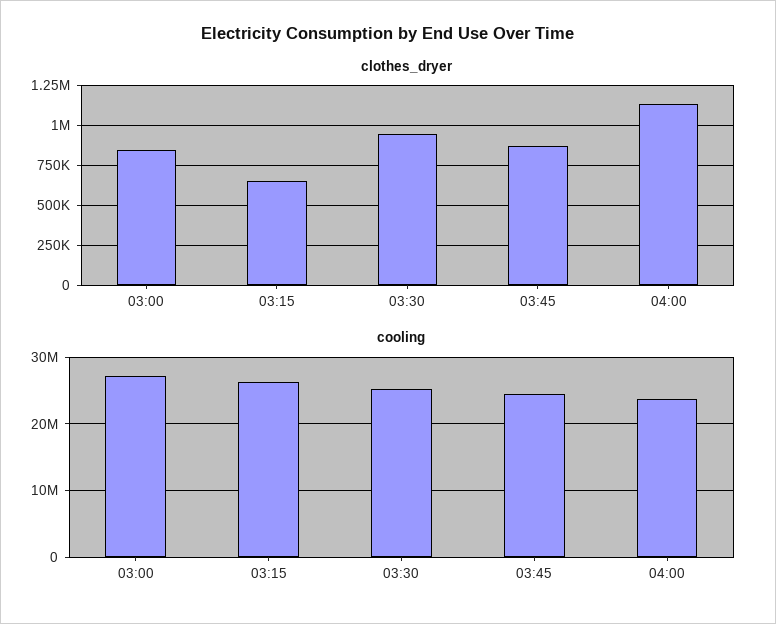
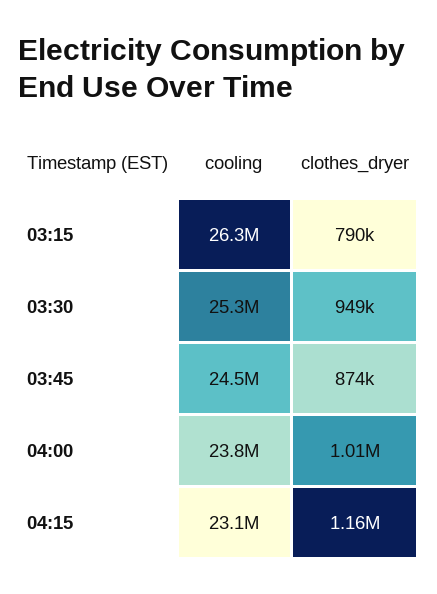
clothes_dryer, 03:00: 850000 -> none
clothes_dryer, 03:15: 650000 -> 790000
clothes_dryer, 04:00: 1150000 -> 1010000
cooling, 03:00: 27000000 -> none
cooling, 04:15: none -> 23100000
clothes_dryer, 04:15: none -> 1160000

